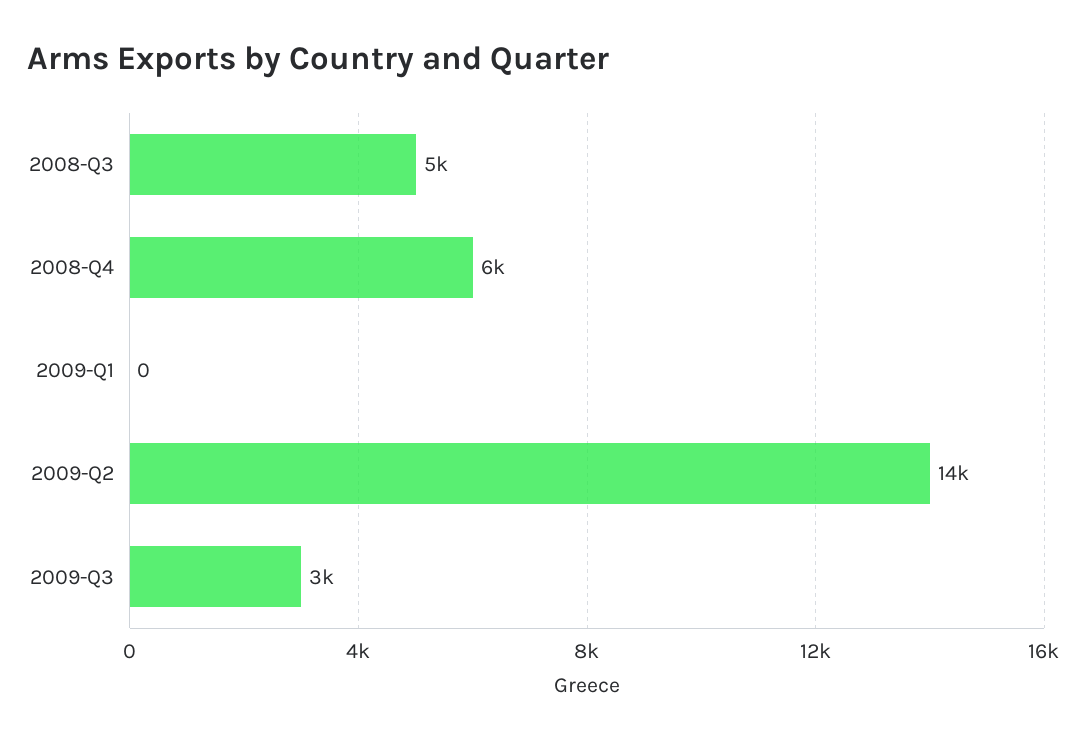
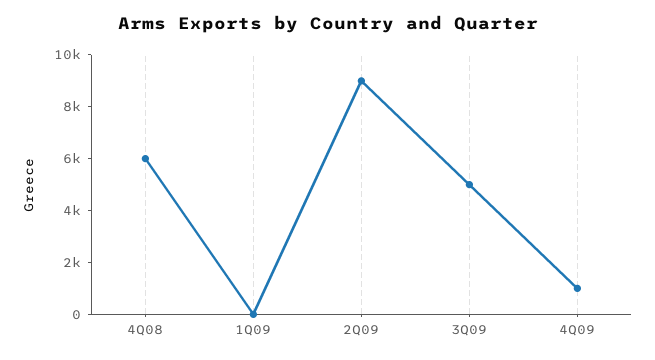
2008-Q3: 5000 -> none
2009-Q2: 14000 -> 9000
2009-Q3: 3000 -> 5000
4Q09: none -> 1000

